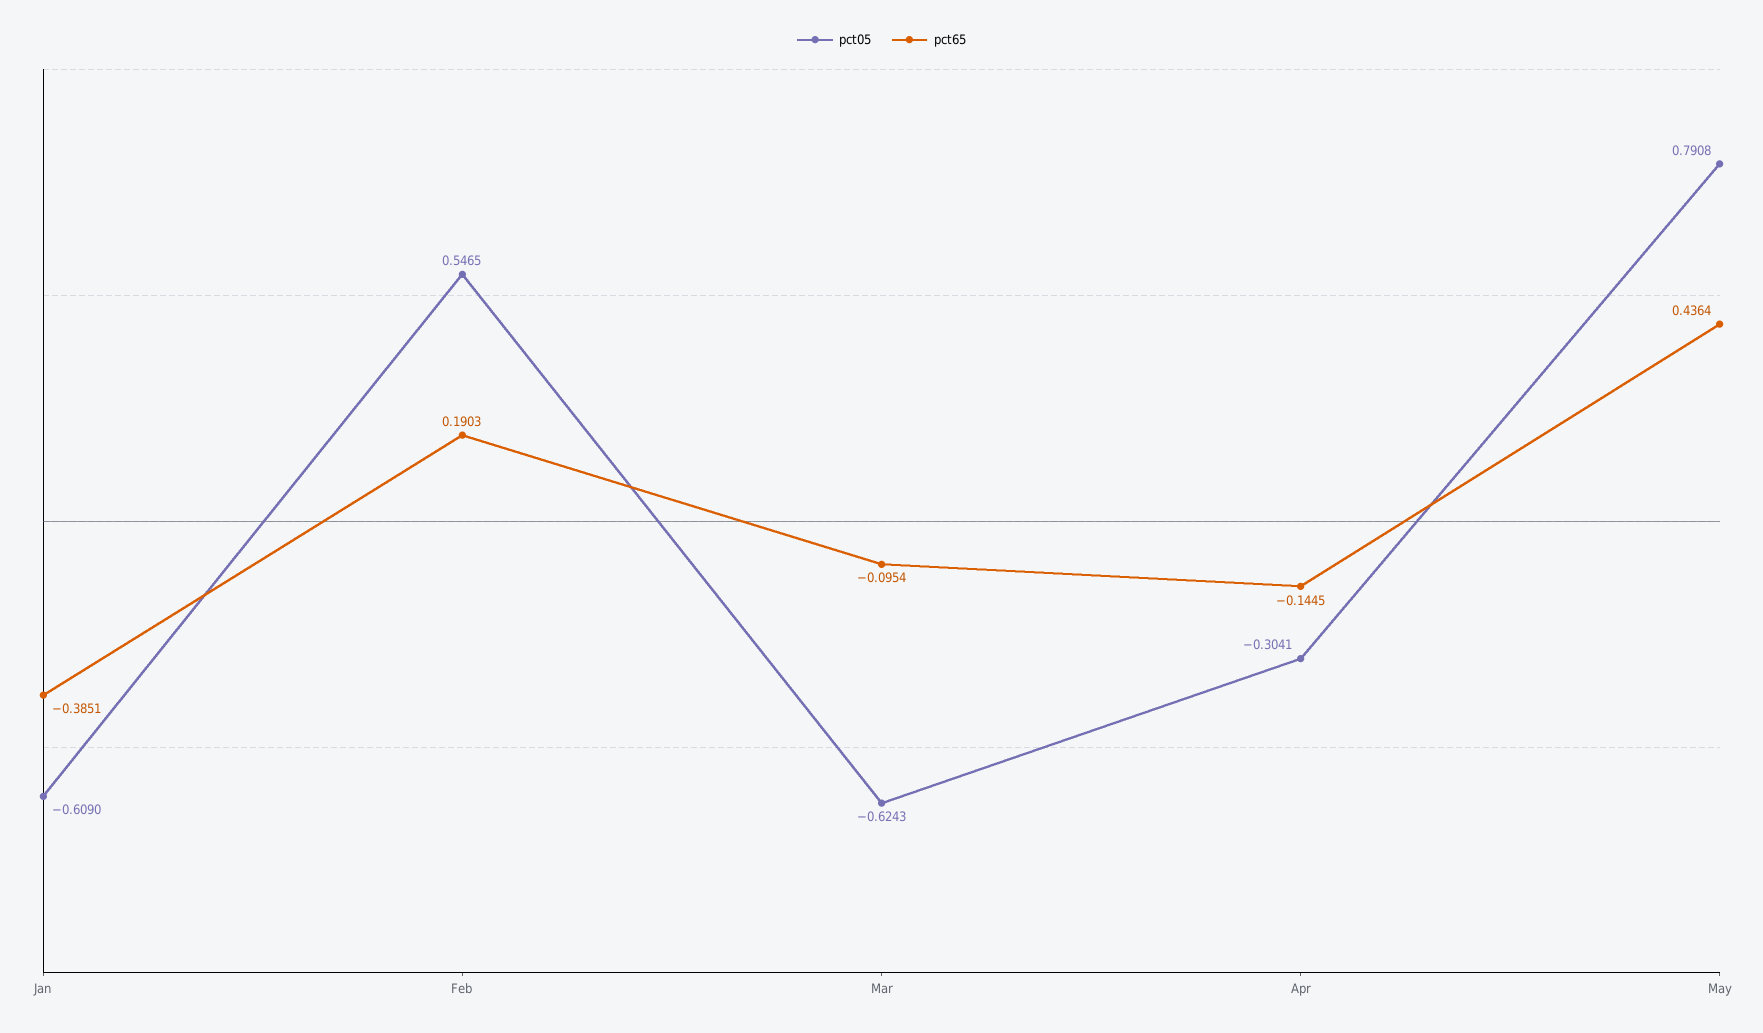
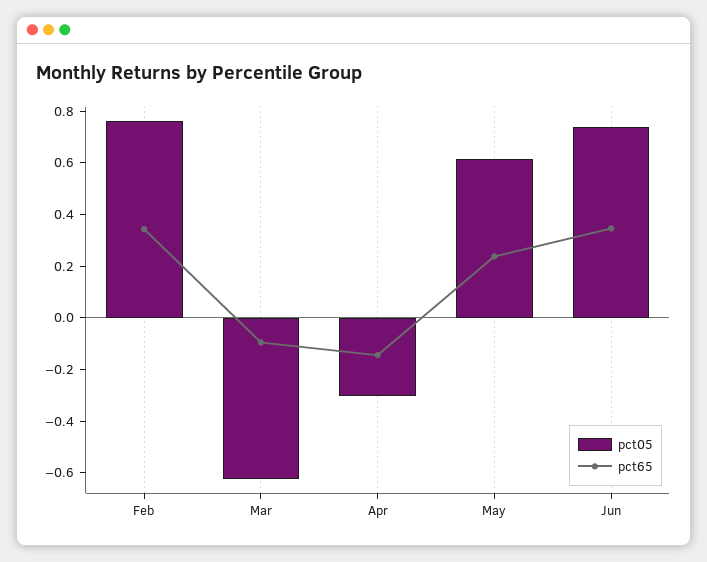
pct05, Jan: -0.609 -> none
pct65, Jan: -0.3851 -> none
pct05, Feb: 0.5465 -> 0.75
pct65, Feb: 0.1903 -> 0.35
pct05, May: 0.7908 -> 0.6
pct65, May: 0.4364 -> 0.25
pct05, Jun: none -> 0.75
pct65, Jun: none -> 0.35

